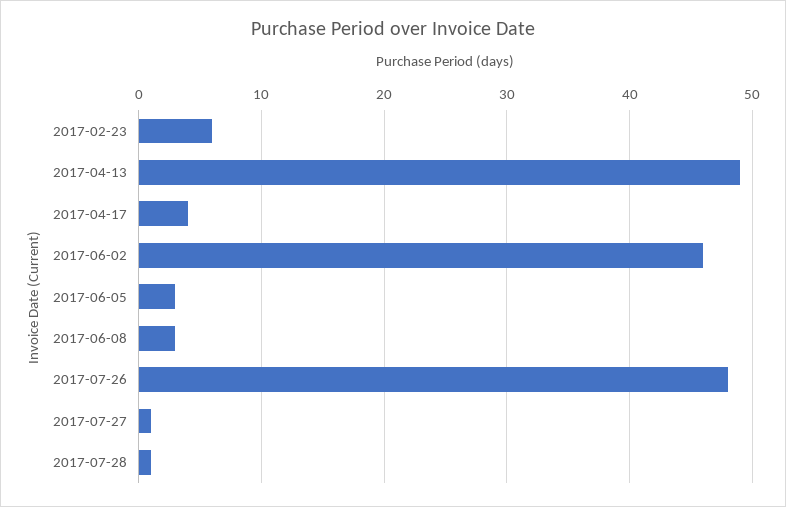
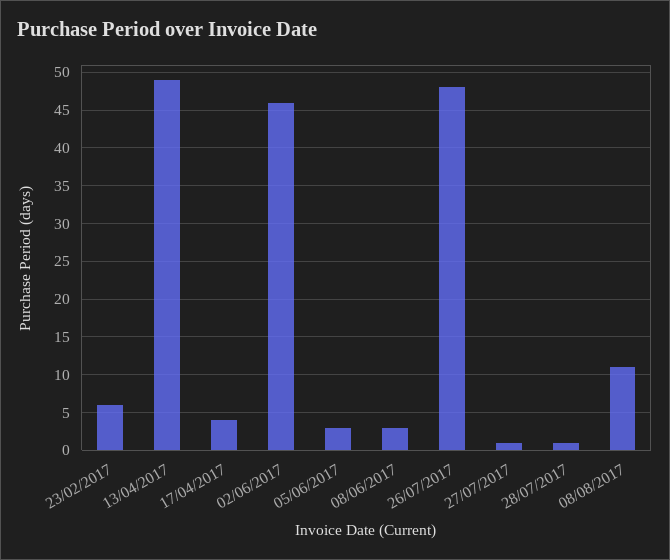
08/08/2017: none -> 11

